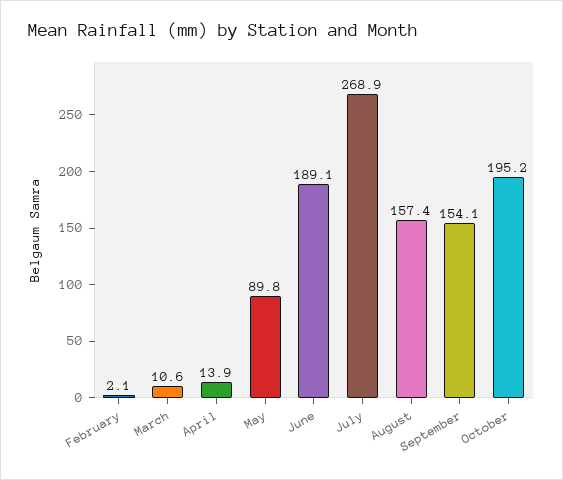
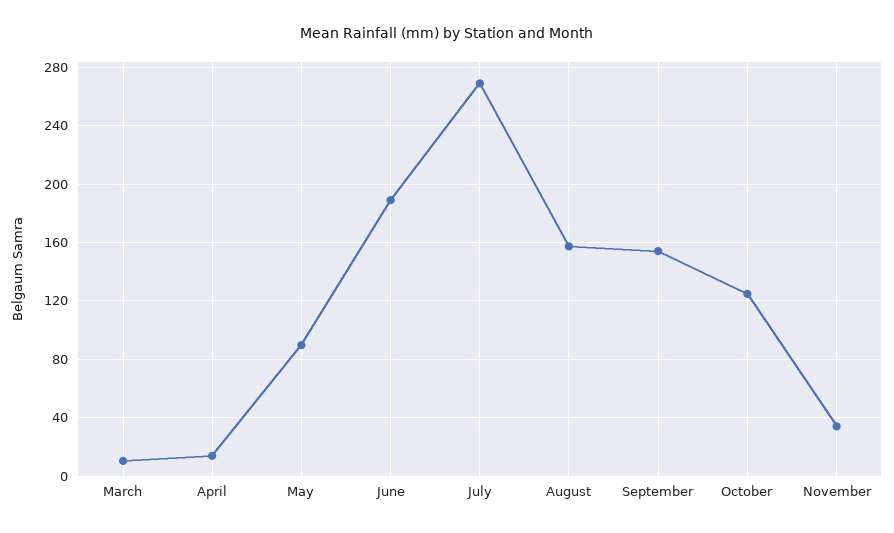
February: 2.1 -> none
October: 195.2 -> 125
November: none -> 35

